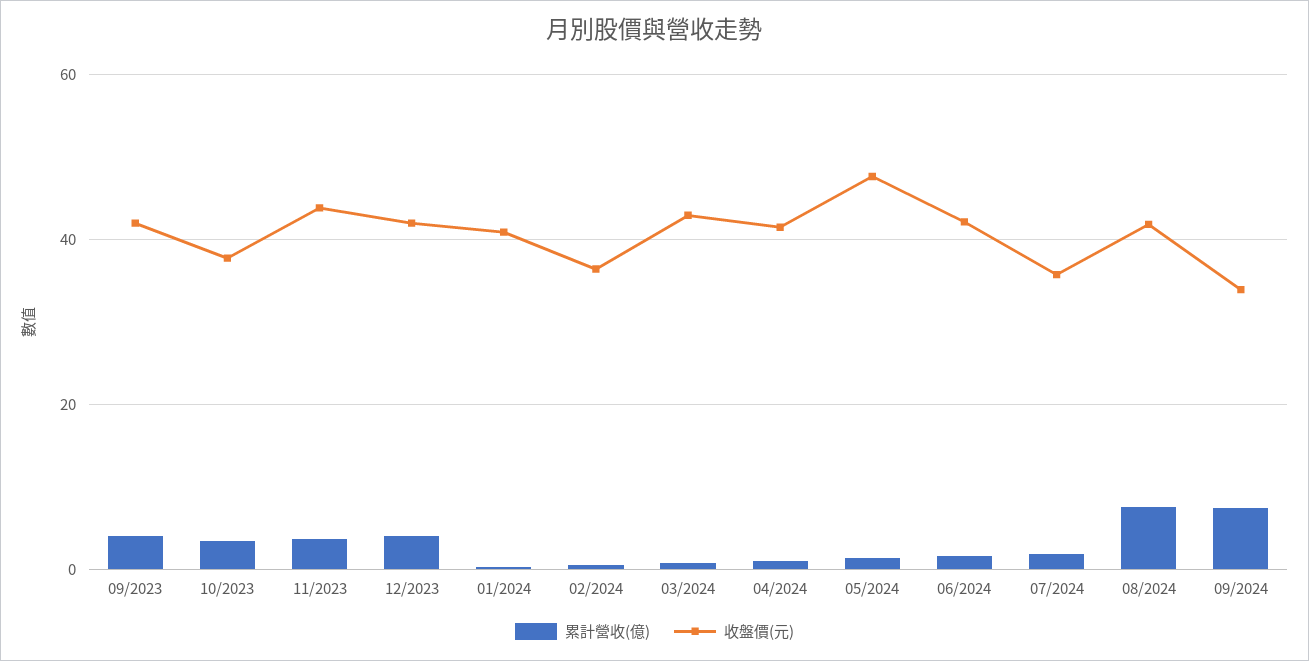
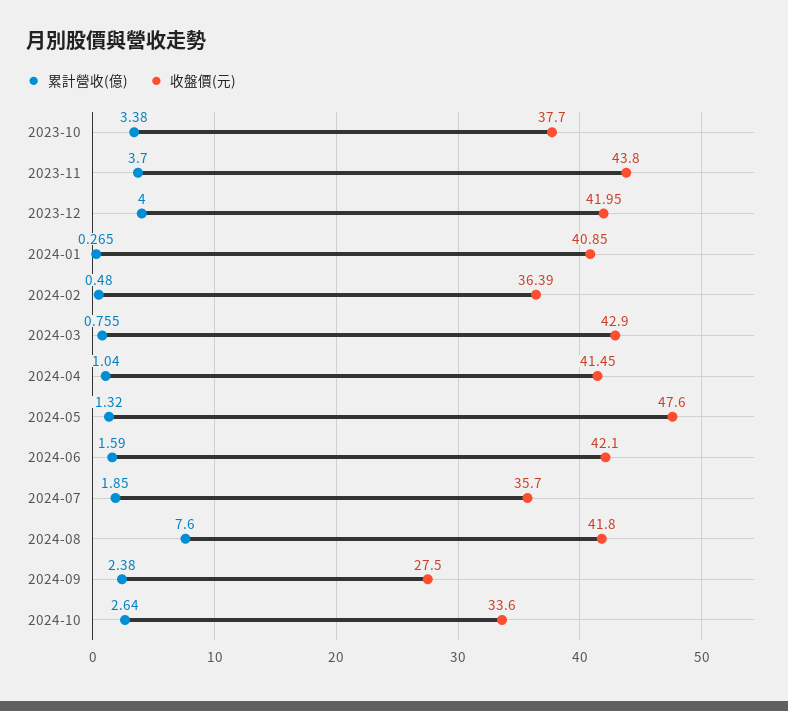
累計營收(億), 09/2023: 4 -> none
收盤價(元), 09/2023: 42 -> none
累計營收(億), 09/2024: 8 -> 2.38
收盤價(元), 09/2024: 34 -> 27.5
累計營收(億), 2024-10: none -> 2.64
收盤價(元), 2024-10: none -> 33.6

